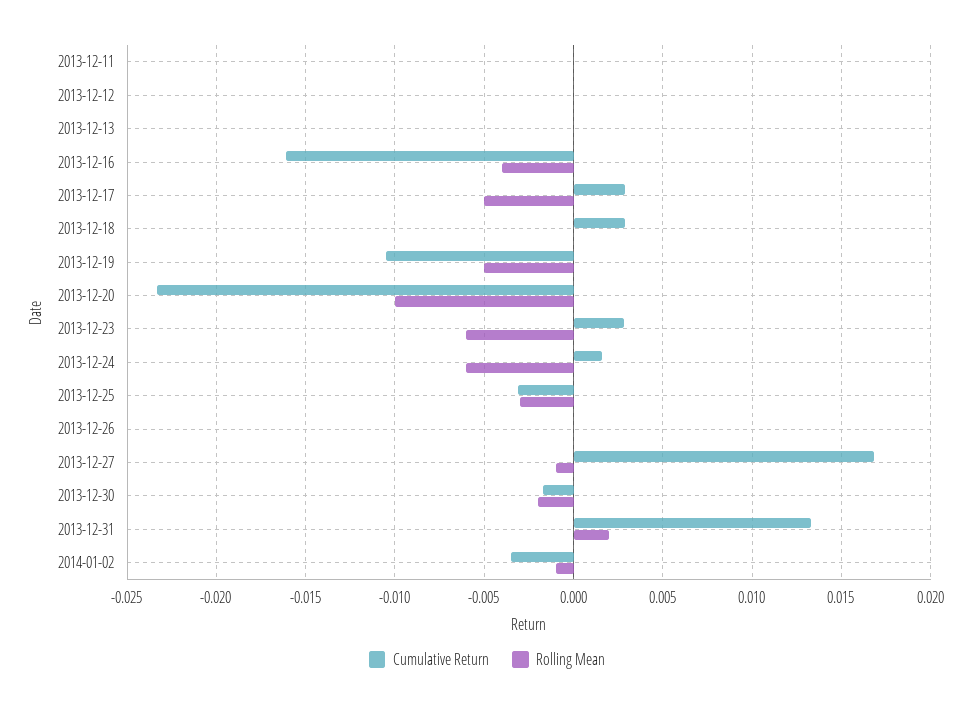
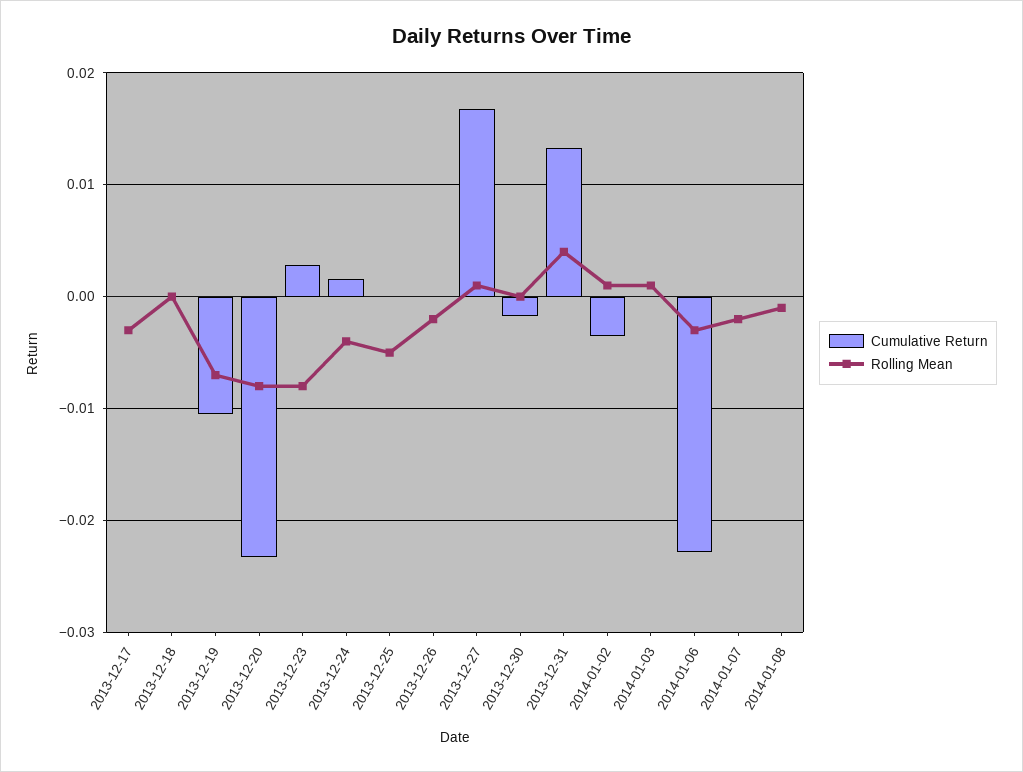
Cumulative Return, 2013-12-11: 0 -> none
Rolling Mean, 2013-12-11: 0 -> none
Cumulative Return, 2013-12-12: 0 -> none
Rolling Mean, 2013-12-12: 0 -> none
Cumulative Return, 2013-12-13: 0 -> none
Rolling Mean, 2013-12-13: 0 -> none
Cumulative Return, 2013-12-16: -0.016 -> none
Rolling Mean, 2013-12-16: -0.004 -> none
Cumulative Return, 2013-12-17: 0.003 -> 0
Rolling Mean, 2013-12-17: -0.005 -> -0.003
Cumulative Return, 2013-12-18: 0.003 -> 0
Rolling Mean, 2013-12-19: -0.005 -> -0.007
Rolling Mean, 2013-12-20: -0.01 -> -0.008
Rolling Mean, 2013-12-23: -0.006 -> -0.008
Rolling Mean, 2013-12-24: -0.006 -> -0.004
Cumulative Return, 2013-12-25: -0.003 -> 0
Rolling Mean, 2013-12-25: -0.003 -> -0.005
Rolling Mean, 2013-12-26: 0 -> -0.002
Rolling Mean, 2013-12-27: -0.001 -> 0.001
Rolling Mean, 2013-12-30: -0.002 -> 0
Rolling Mean, 2013-12-31: 0.002 -> 0.004
Rolling Mean, 2014-01-02: -0.001 -> 0.001
Cumulative Return, 2014-01-03: none -> 0
Rolling Mean, 2014-01-03: none -> 0.001
Cumulative Return, 2014-01-06: none -> -0.023
Rolling Mean, 2014-01-06: none -> -0.003
Cumulative Return, 2014-01-07: none -> 0
Rolling Mean, 2014-01-07: none -> -0.002
Cumulative Return, 2014-01-08: none -> 0
Rolling Mean, 2014-01-08: none -> -0.001

